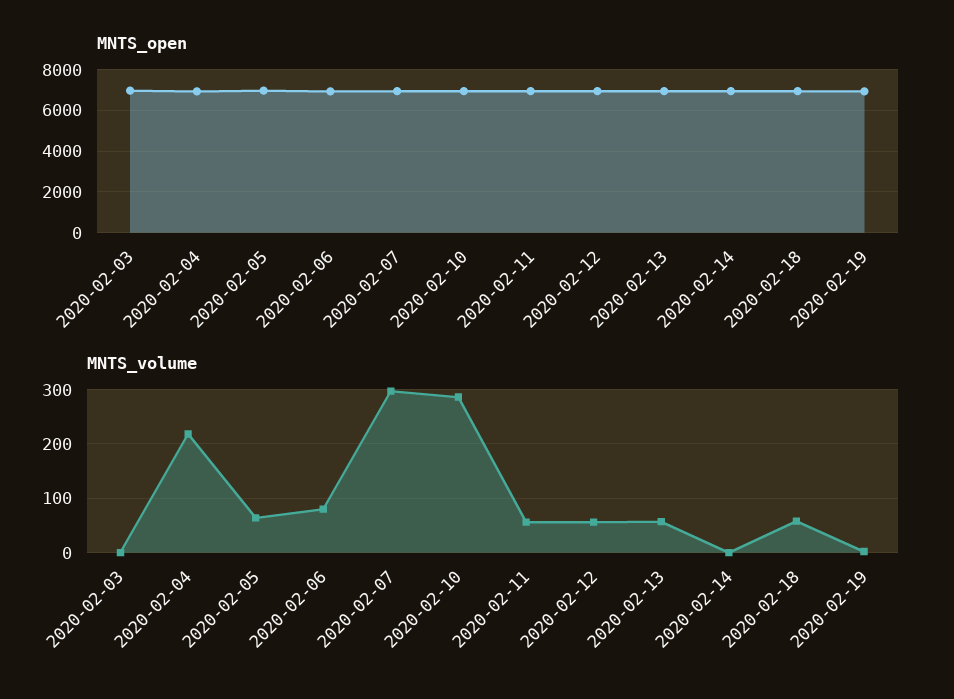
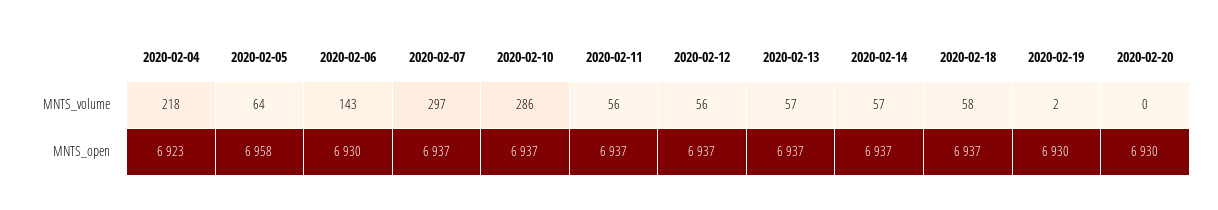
MNTS_open, 2020-02-03: 7000 -> none
MNTS_volume, 2020-02-03: 0 -> none
MNTS_volume, 2020-02-06: 80 -> 143
MNTS_volume, 2020-02-14: 0 -> 57
MNTS_volume, 2020-02-20: none -> 0
MNTS_open, 2020-02-20: none -> 6930

